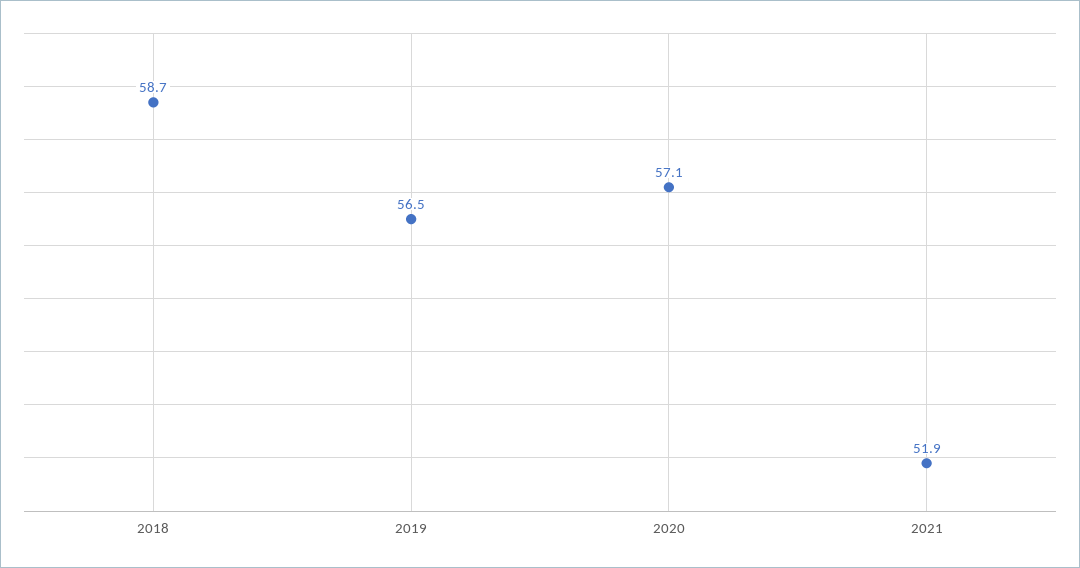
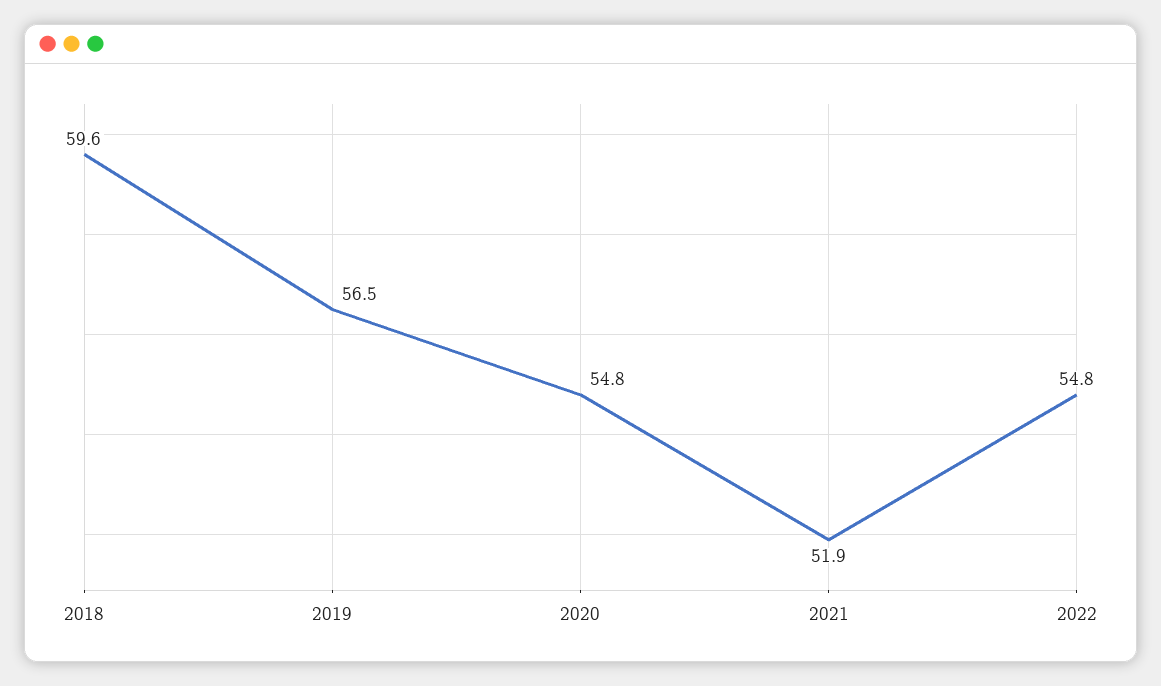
2018: 58.7 -> 59.6
2020: 57.1 -> 54.8
2022: none -> 54.8

